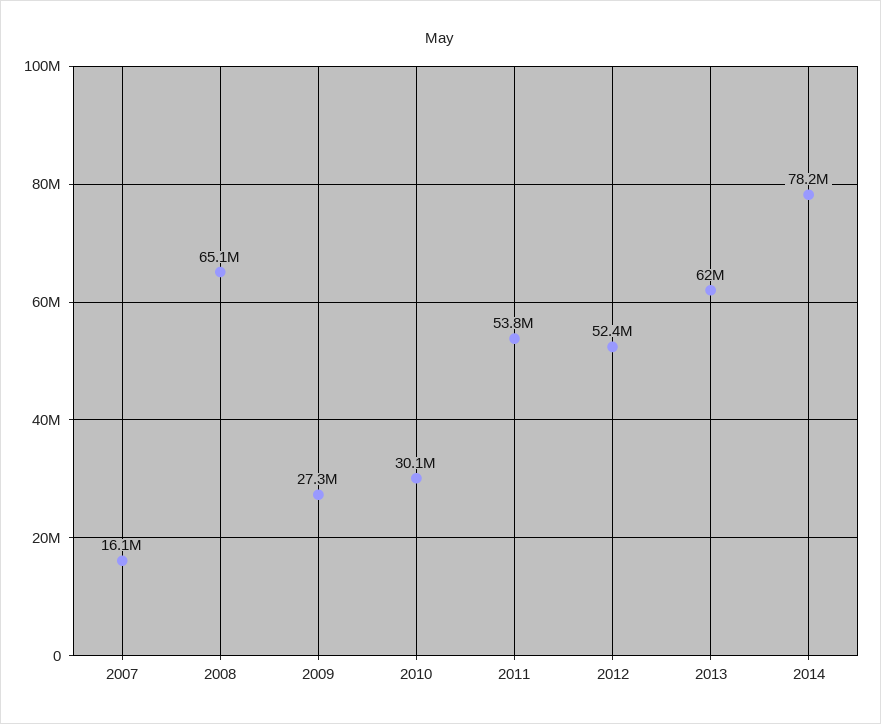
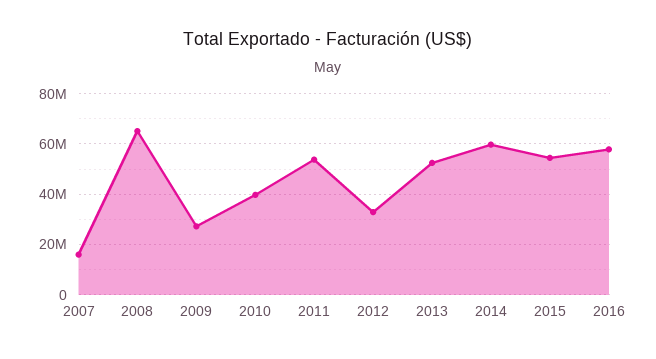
2010: 30100000 -> 40000000
2012: 52400000 -> 32500000
2013: 62000000 -> 52500000
2014: 78200000 -> 60000000
2015: none -> 55000000
2016: none -> 57500000

